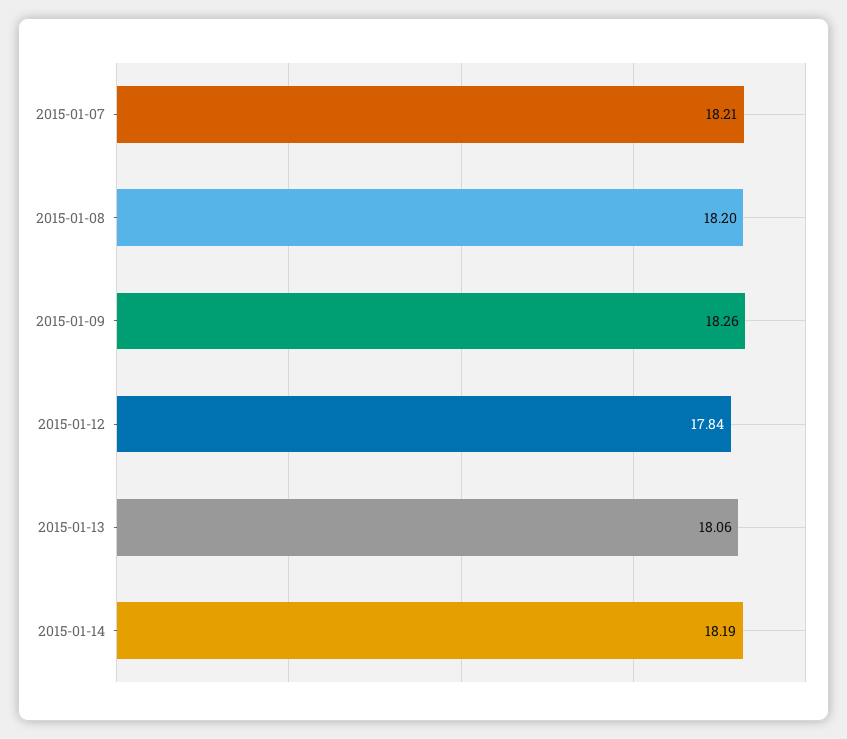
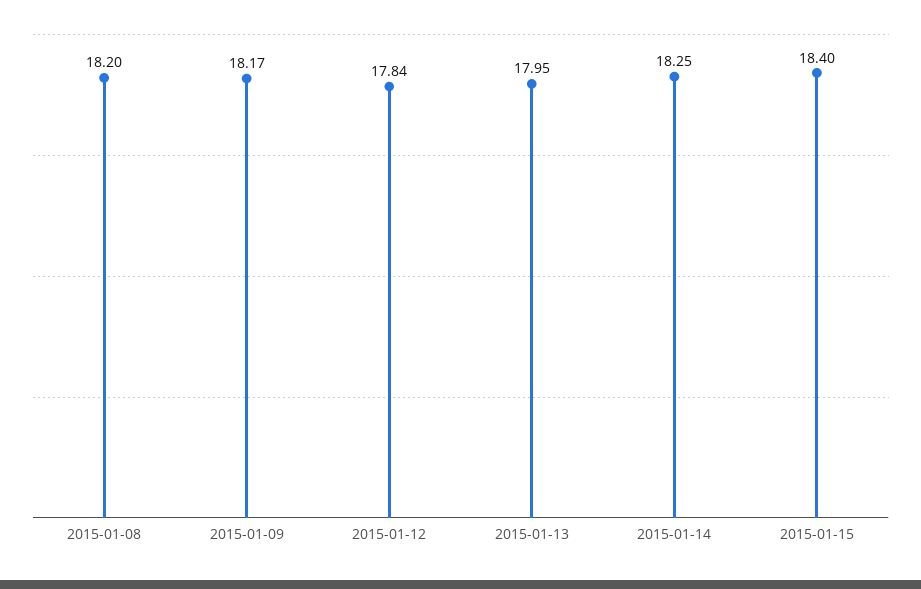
2015-01-07: 18.21 -> none
2015-01-09: 18.26 -> 18.17
2015-01-13: 18.06 -> 17.95
2015-01-14: 18.19 -> 18.25
2015-01-15: none -> 18.4

